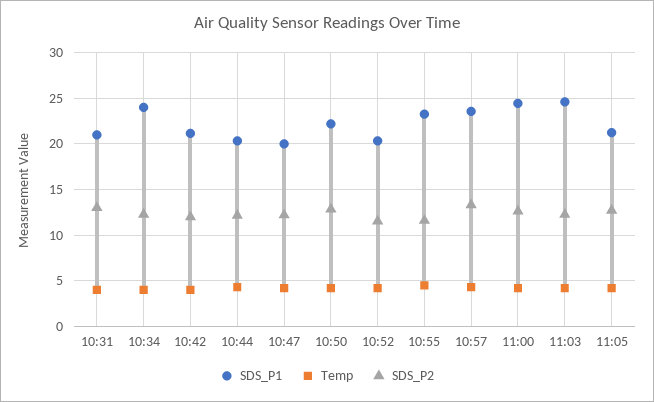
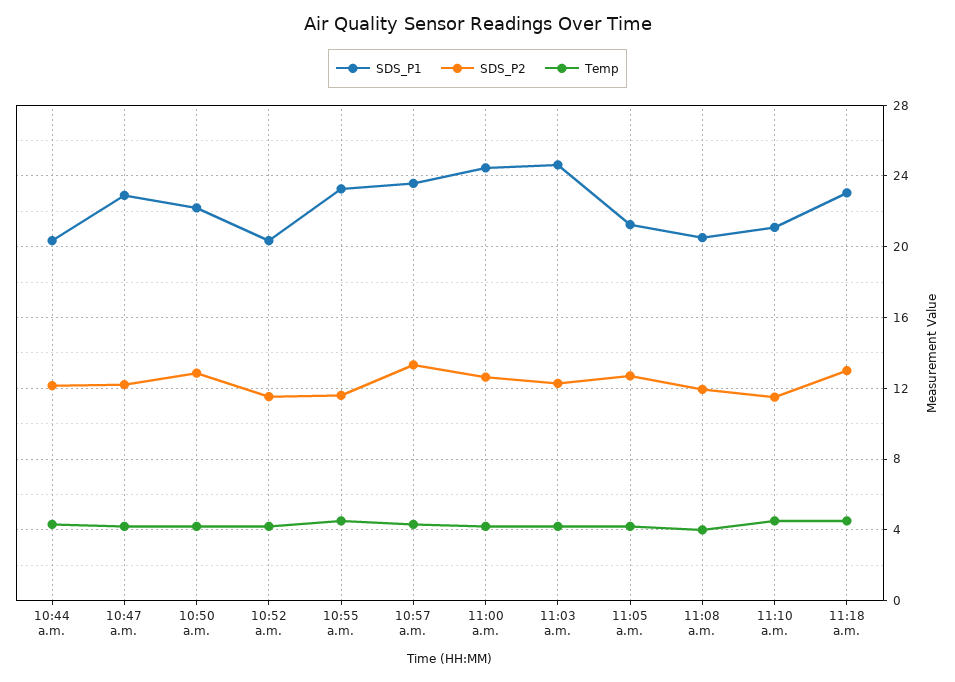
SDS_P1, 10:31: 21 -> none
Temp, 10:31: 4 -> none
SDS_P2, 10:31: 13 -> none
SDS_P1, 10:34: 24 -> none
Temp, 10:34: 4 -> none
SDS_P2, 10:34: 12 -> none
SDS_P1, 10:42: 21 -> none
Temp, 10:42: 4 -> none
SDS_P2, 10:42: 12 -> none
SDS_P1, 10:47: 20 -> 23
SDS_P1, 11:08 a.m.: none -> 20.5
SDS_P2, 11:08 a.m.: none -> 12
Temp, 11:08 a.m.: none -> 4
SDS_P1, 11:10 a.m.: none -> 21
SDS_P2, 11:10 a.m.: none -> 11.5
Temp, 11:10 a.m.: none -> 4.5
SDS_P1, 11:18 a.m.: none -> 23
SDS_P2, 11:18 a.m.: none -> 13
Temp, 11:18 a.m.: none -> 4.5

